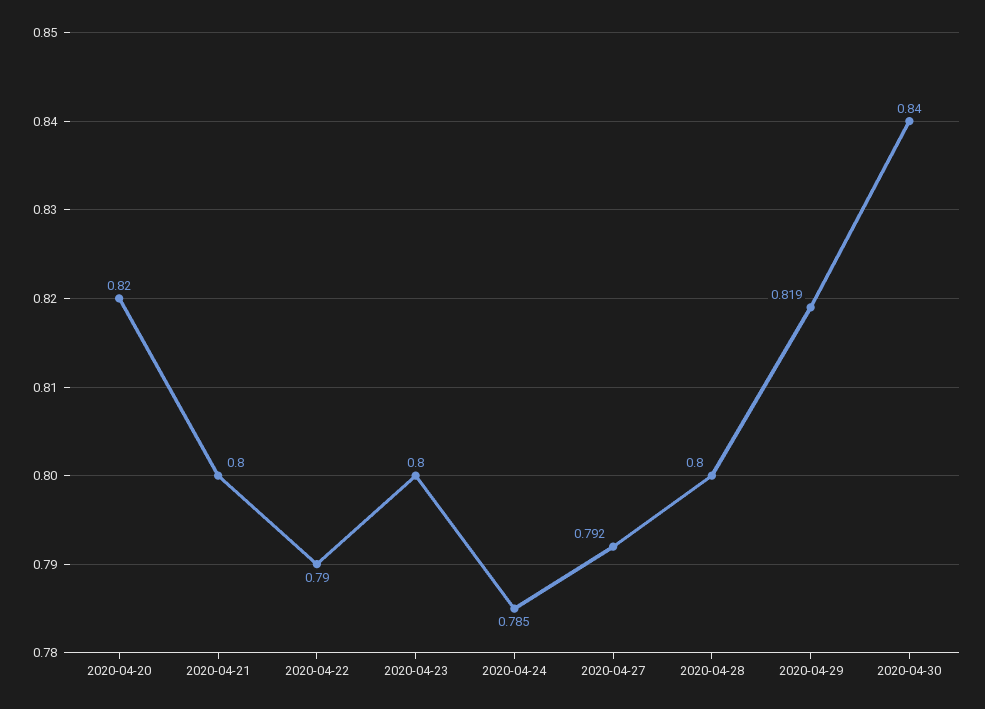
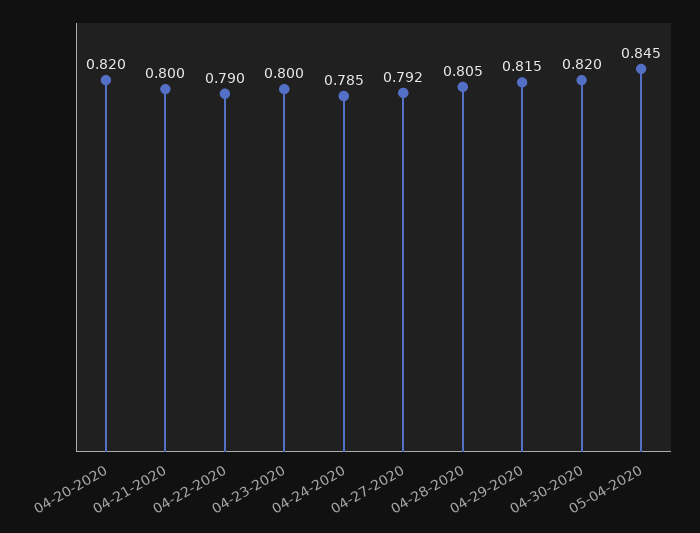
2020-04-28: 0.8 -> 0.805
2020-04-29: 0.819 -> 0.815
2020-04-30: 0.84 -> 0.82
05-04-2020: none -> 0.845

